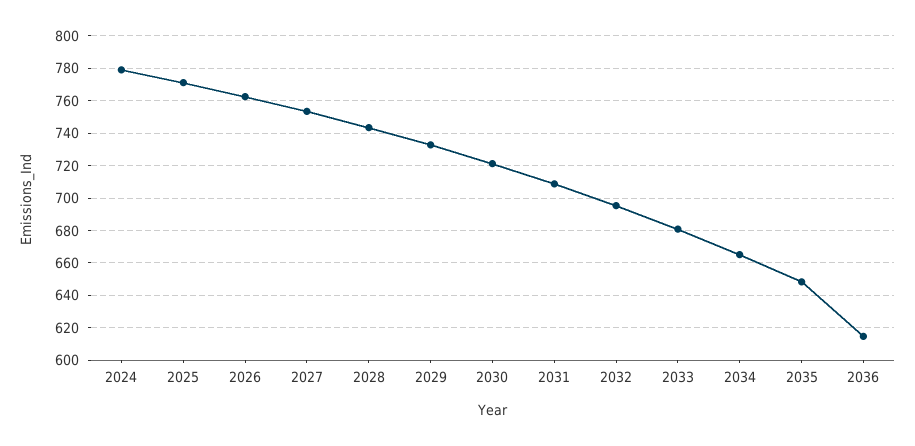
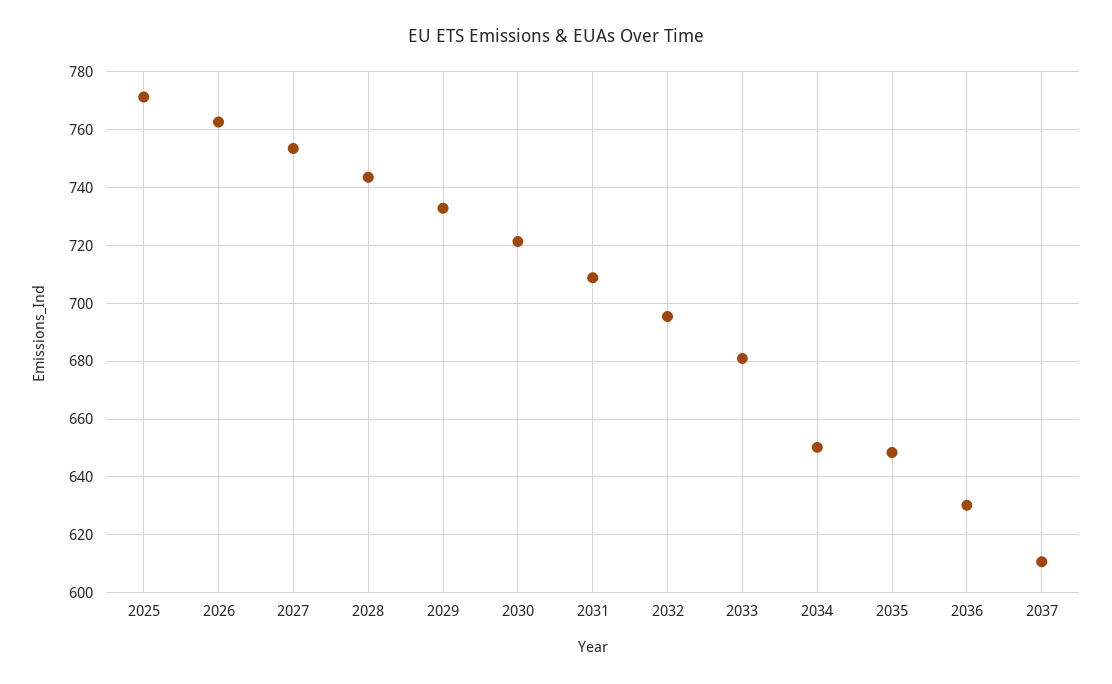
2024: 780 -> none
2034: 665 -> 650
2036: 615 -> 630
2037: none -> 610

